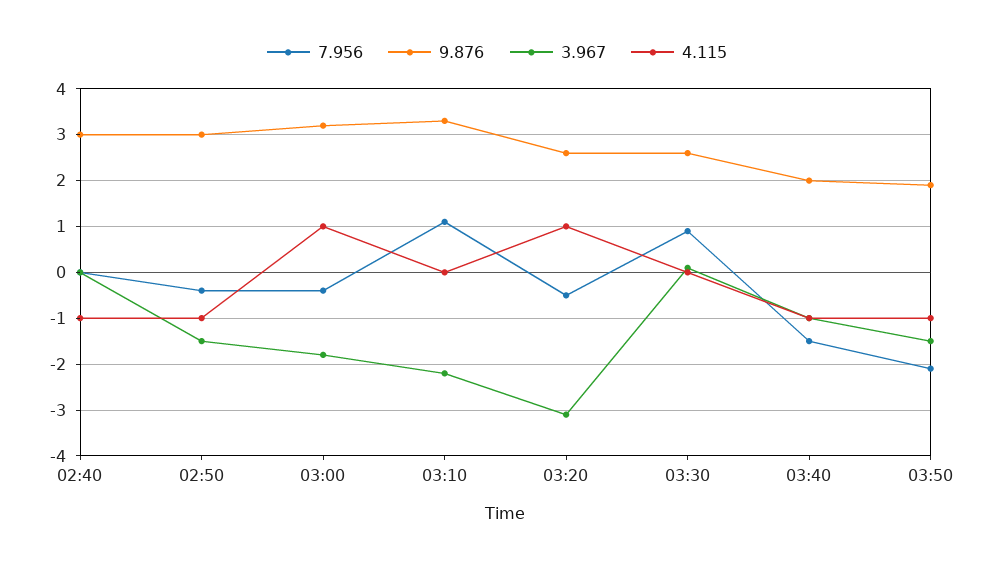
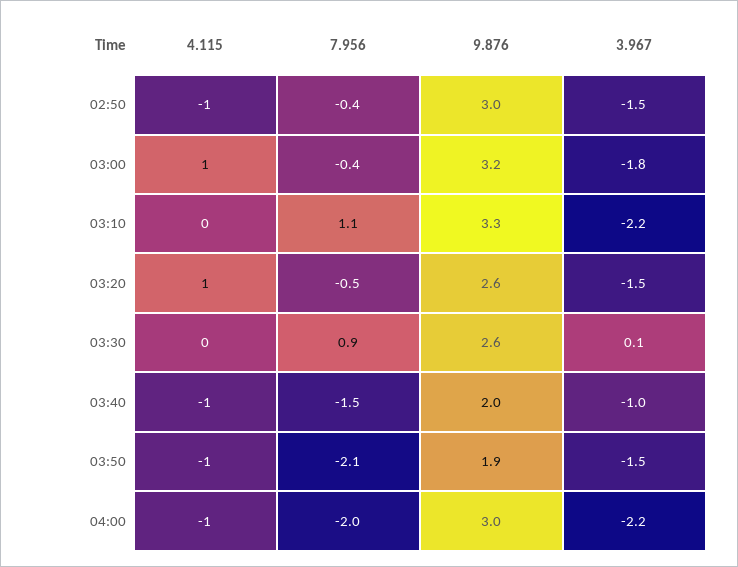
7.956, 02:40: 0 -> none
9.876, 02:40: 3 -> none
3.967, 02:40: 0 -> none
4.115, 02:40: -1 -> none
3.967, 03:20: -3 -> -1.5
4.115, 04:00: none -> -1
7.956, 04:00: none -> -2
9.876, 04:00: none -> 3
3.967, 04:00: none -> -2.2

